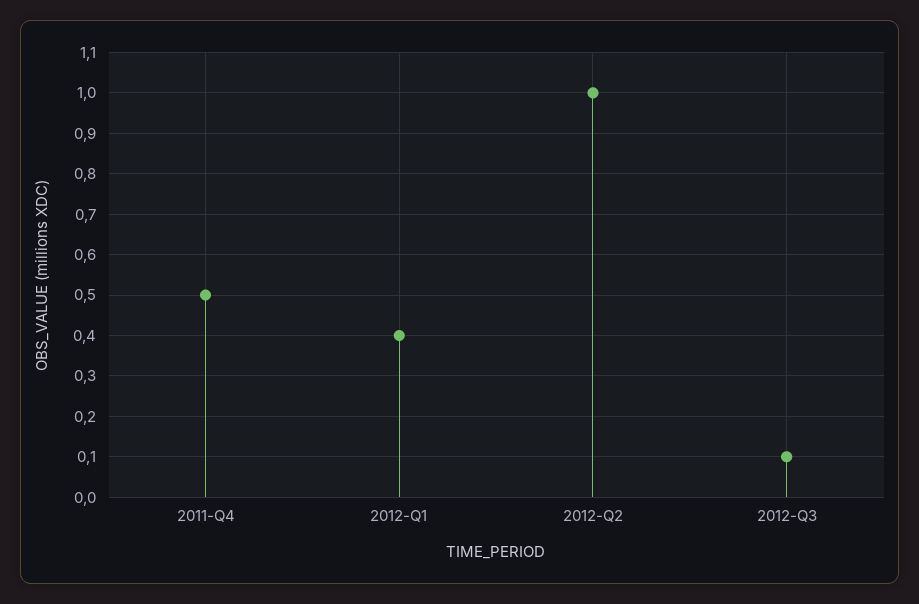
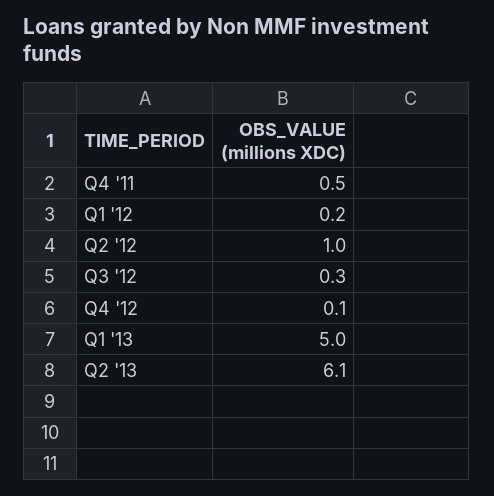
2012-Q1: 0.4 -> 0.2
2012-Q3: 0.1 -> 0.3
Q4 '12: none -> 0.1
Q1 '13: none -> 5
Q2 '13: none -> 6.1

